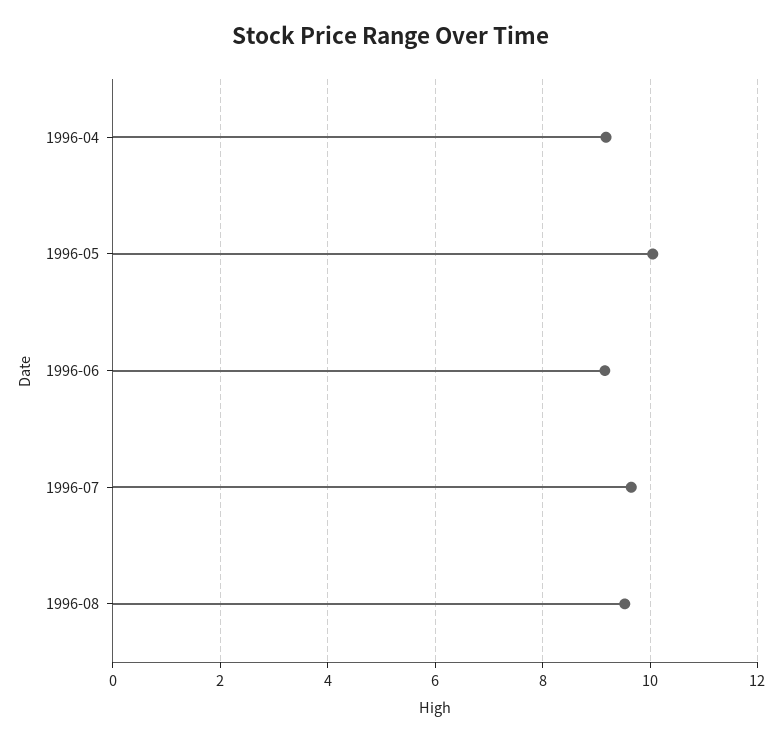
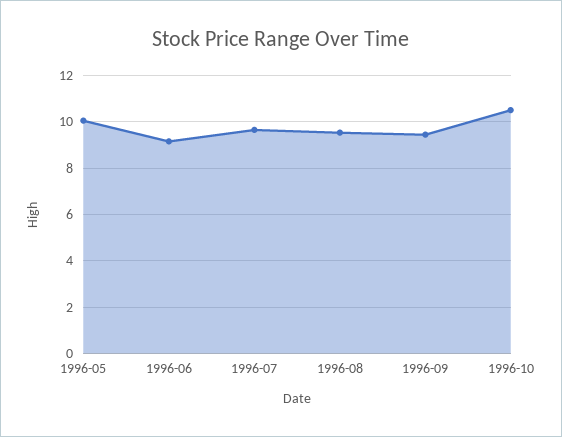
1996-04: 9.2 -> none
1996-09: none -> 9.5
1996-10: none -> 10.5

